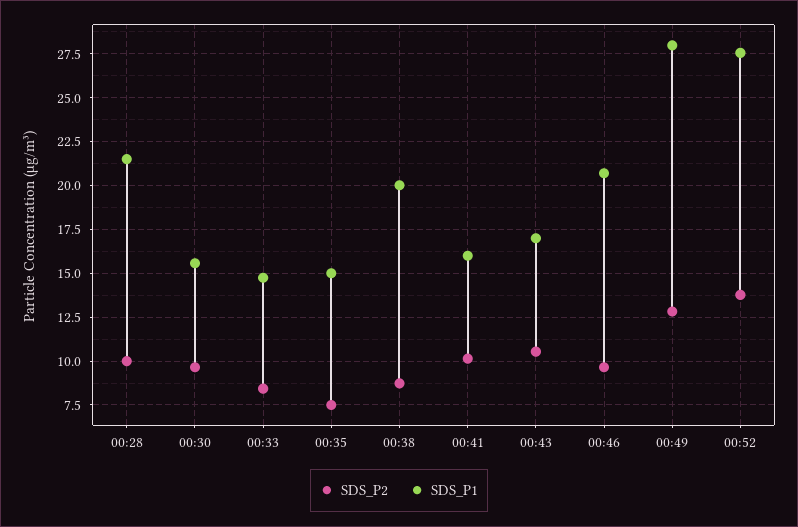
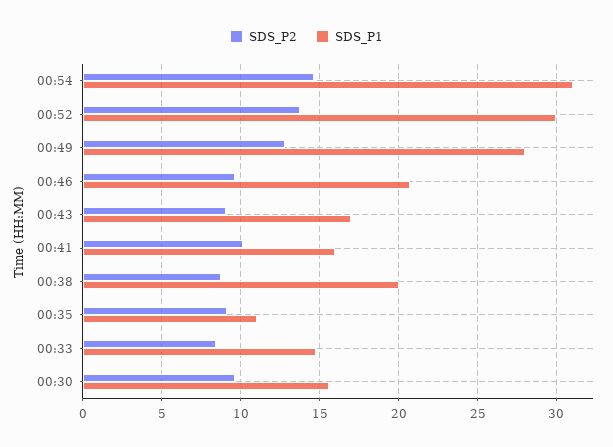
SDS_P2, 00:28: 10 -> none
SDS_P1, 00:28: 21.5 -> none
SDS_P2, 00:35: 7.5 -> 9
SDS_P1, 00:35: 15 -> 11
SDS_P2, 00:43: 10.5 -> 9
SDS_P1, 00:52: 27.5 -> 30
SDS_P2, 00:54: none -> 14.5
SDS_P1, 00:54: none -> 31

